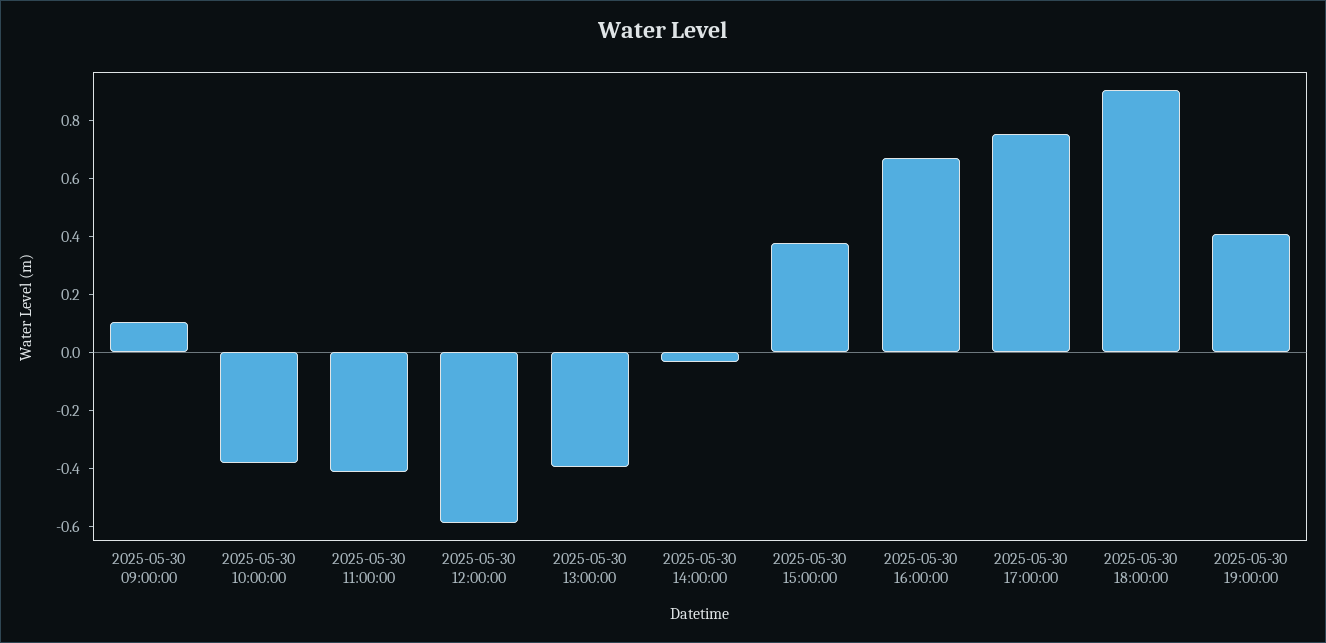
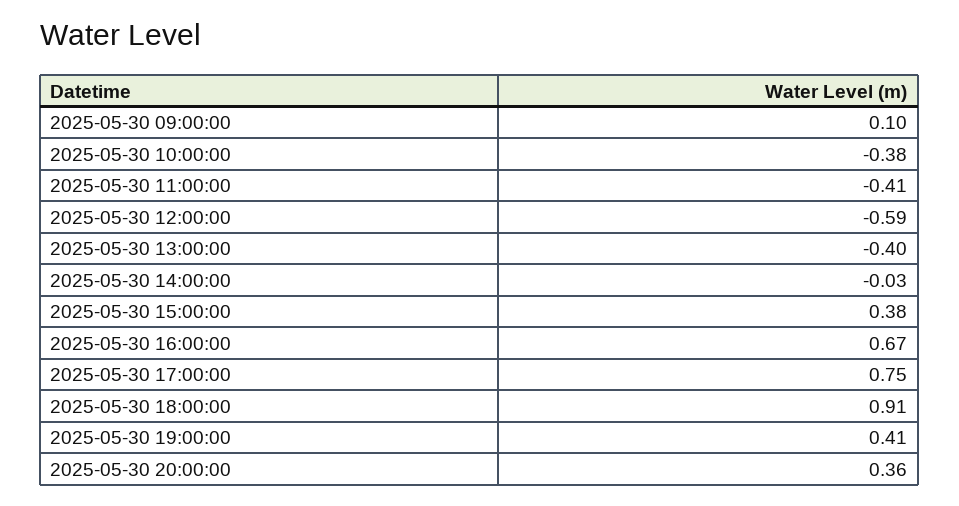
2025-05-30 20:00:00: none -> 0.36

